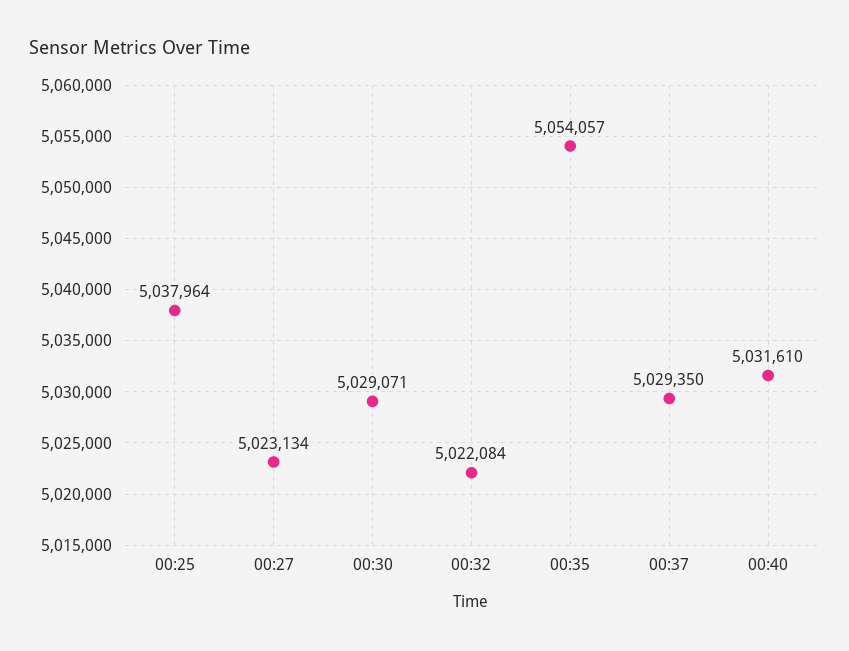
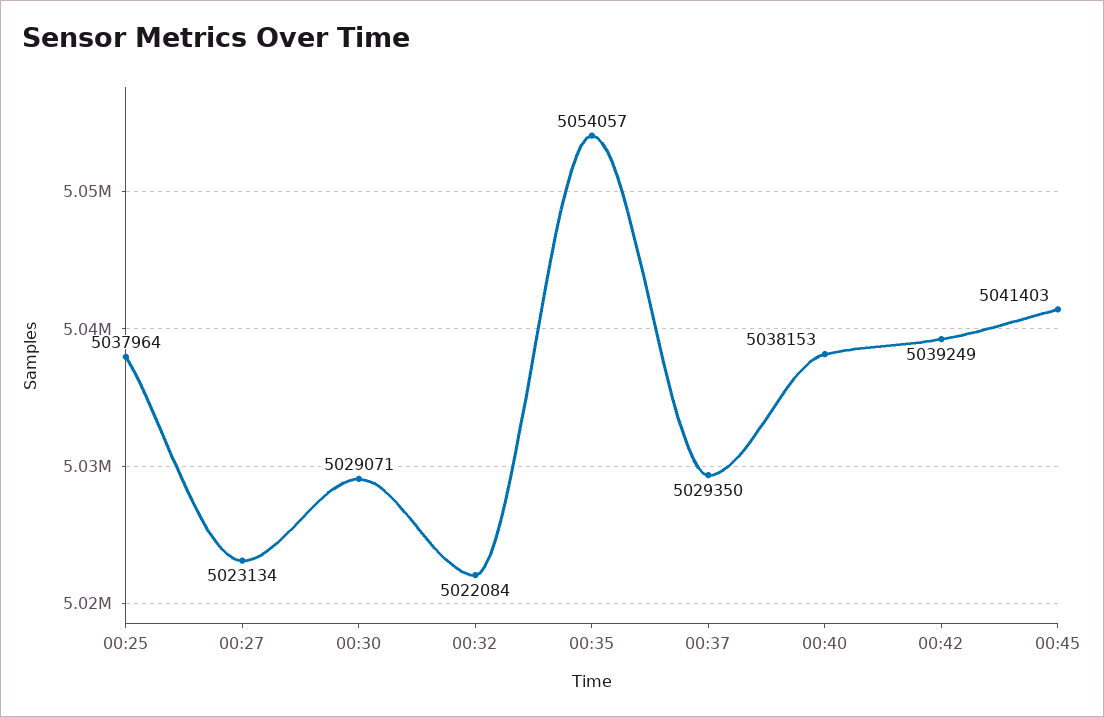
00:40: 5031610 -> 5038153
00:42: none -> 5039249
00:45: none -> 5041403

